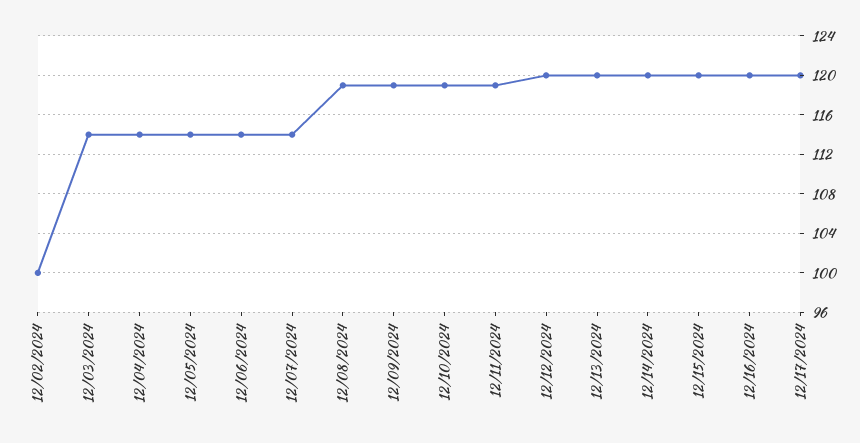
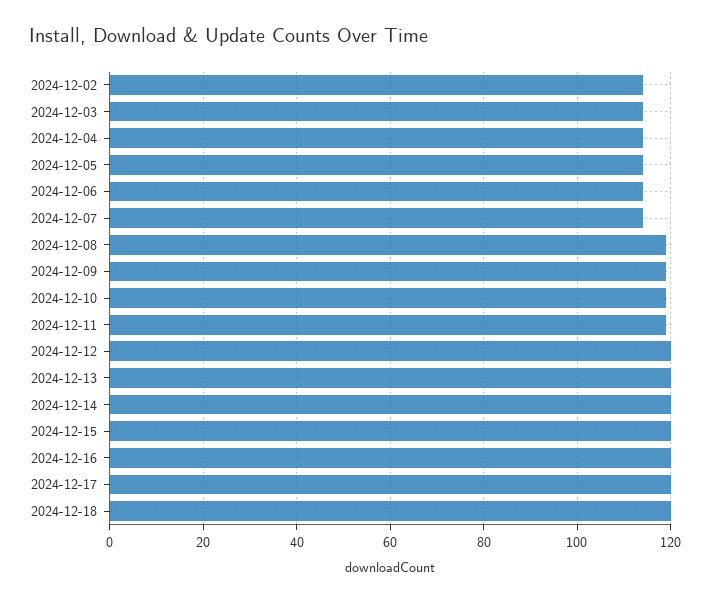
12/02/2024: 100 -> 115
2024-12-18: none -> 120

